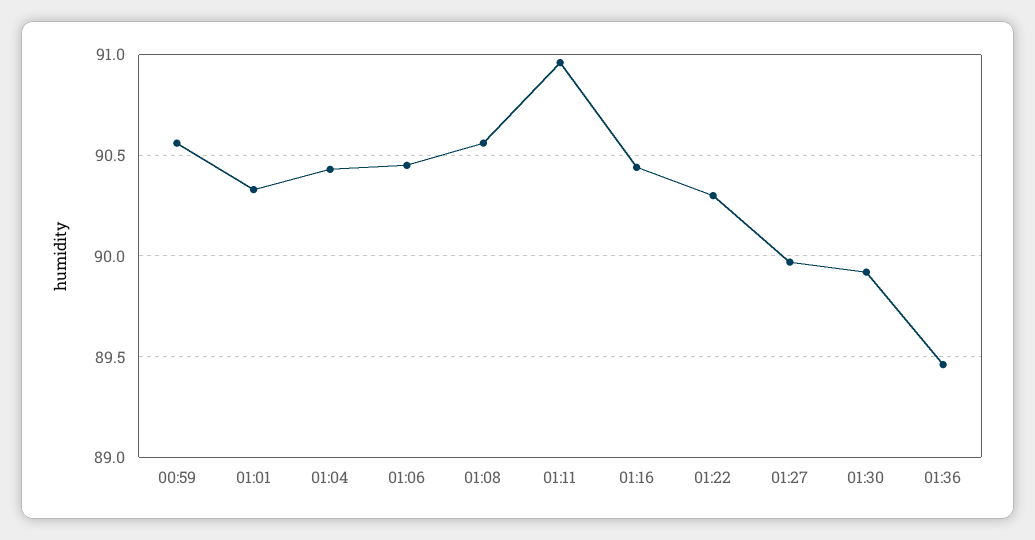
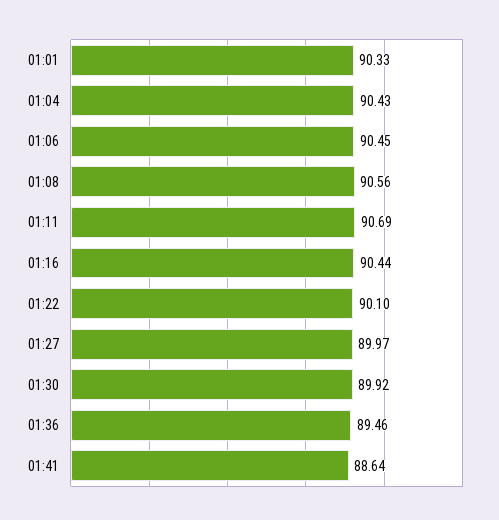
00:59: 90.55 -> none
01:11: 90.95 -> 90.69
01:22: 90.3 -> 90.1
01:41: none -> 88.64

